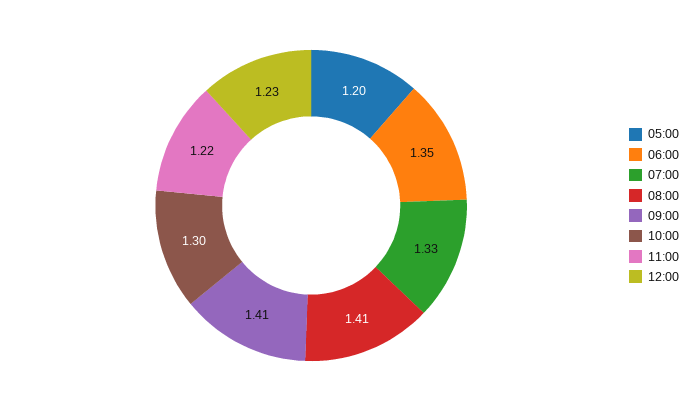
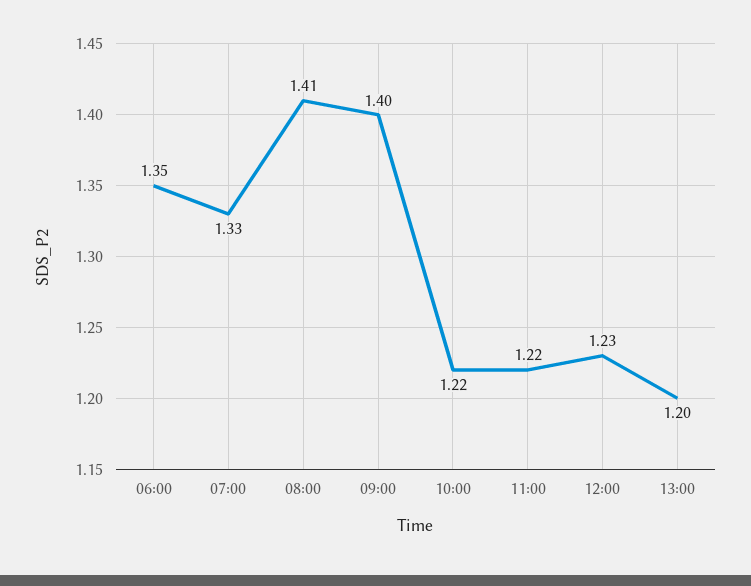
05:00: 1.2 -> none
09:00: 1.41 -> 1.4
10:00: 1.3 -> 1.22
13:00: none -> 1.2

